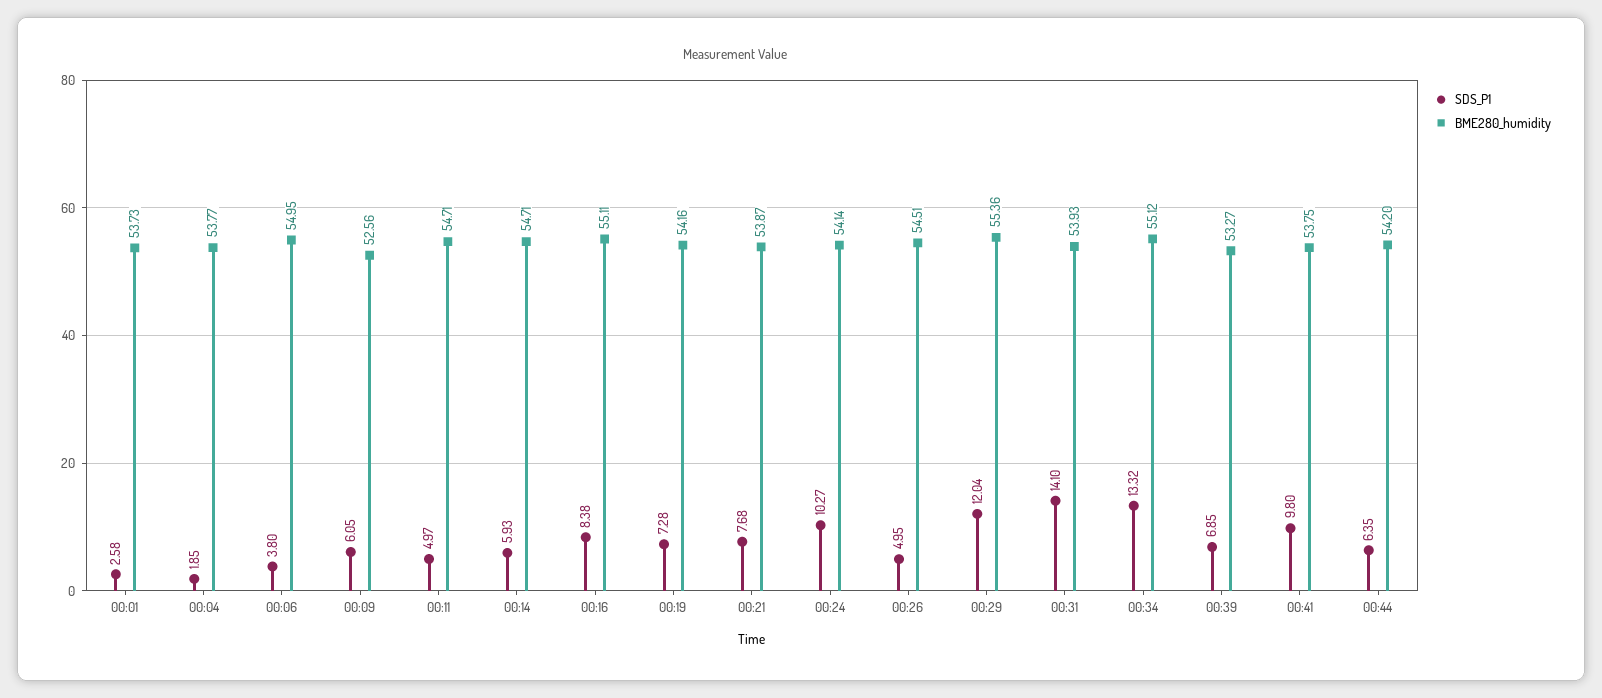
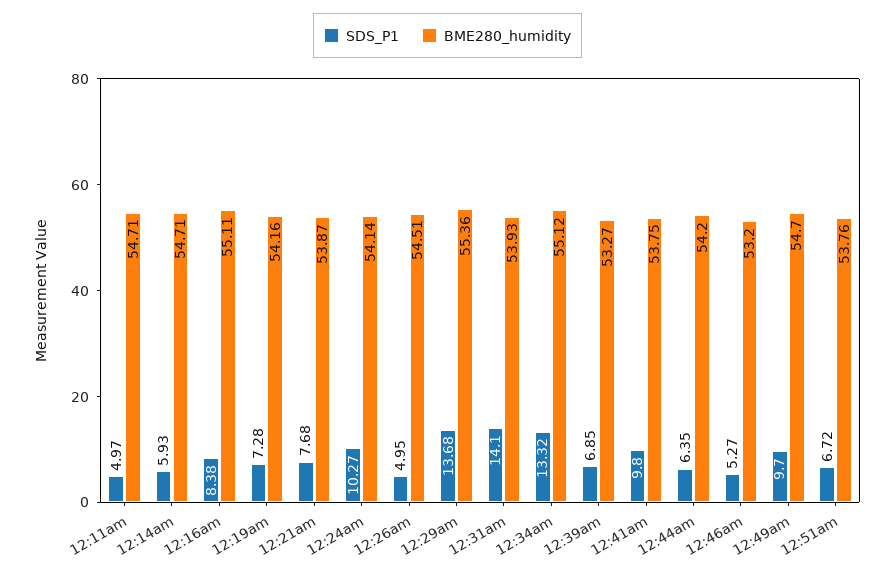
SDS_P1, 00:01: 2.58 -> none
BME280_humidity, 00:01: 53.73 -> none
SDS_P1, 00:04: 1.85 -> none
BME280_humidity, 00:04: 53.77 -> none
SDS_P1, 00:06: 3.8 -> none
BME280_humidity, 00:06: 54.95 -> none
SDS_P1, 00:09: 6.05 -> none
BME280_humidity, 00:09: 52.56 -> none
SDS_P1, 00:29: 12.04 -> 13.68
SDS_P1, 12:46am: none -> 5.27
BME280_humidity, 12:46am: none -> 53.2
SDS_P1, 12:49am: none -> 9.7
BME280_humidity, 12:49am: none -> 54.7
SDS_P1, 12:51am: none -> 6.72
BME280_humidity, 12:51am: none -> 53.76

